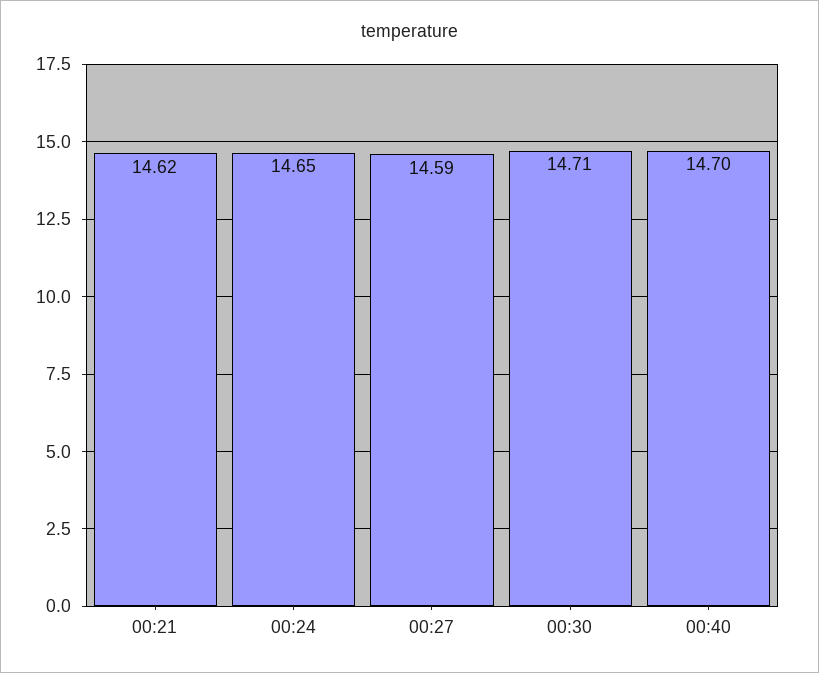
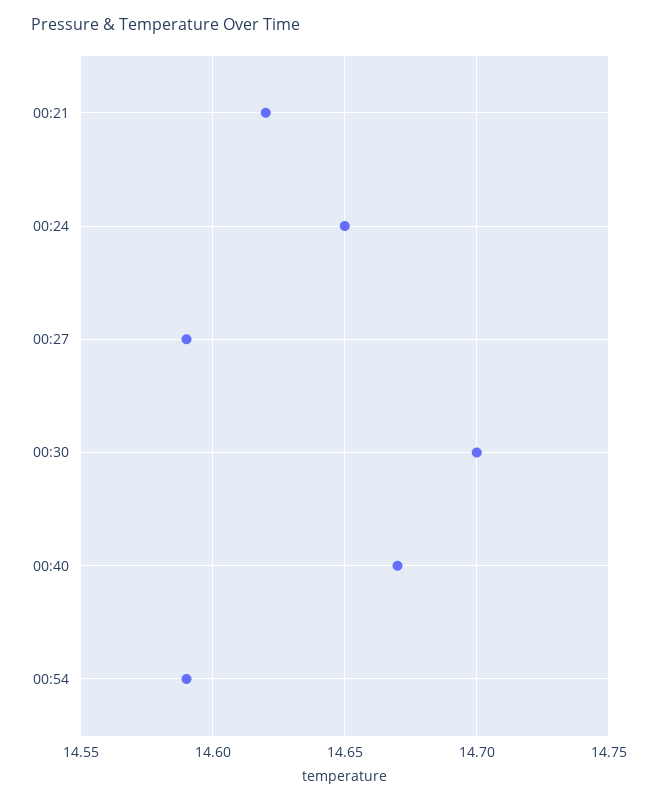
00:30: 14.71 -> 14.7
00:40: 14.7 -> 14.67
00:54: none -> 14.59

